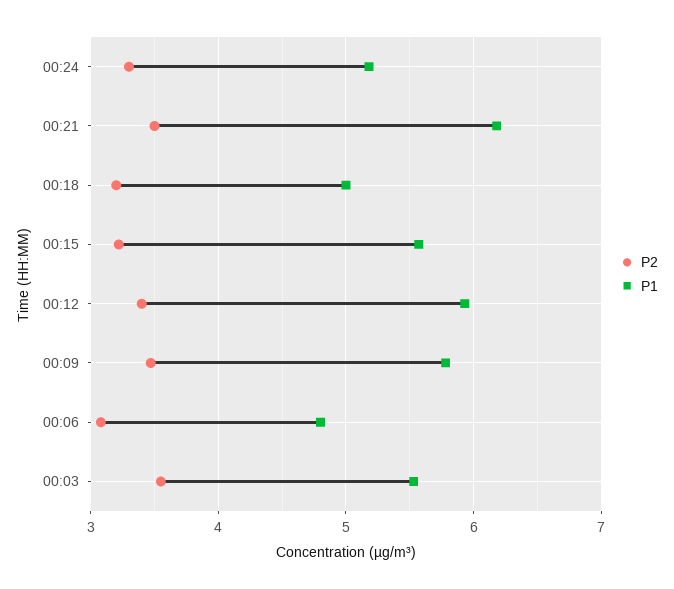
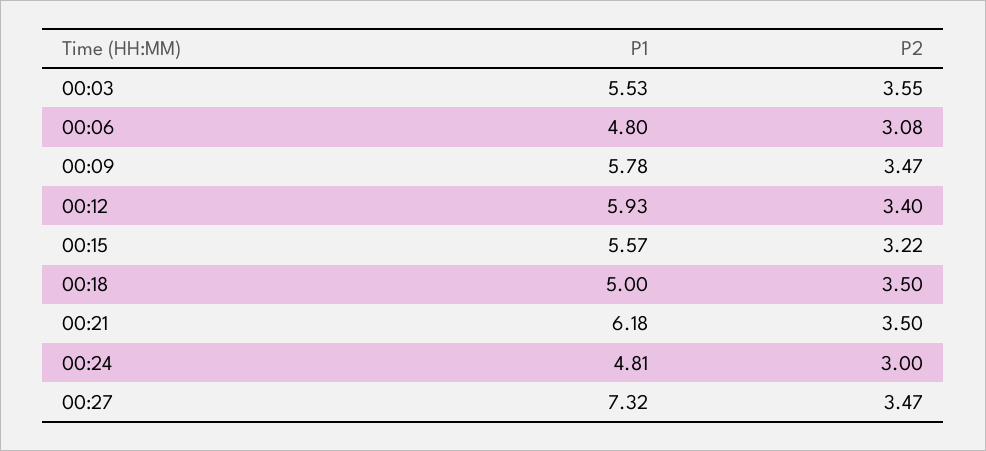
P2, 00:24: 3.3 -> 3
P1, 00:24: 5.2 -> 4.81
P2, 00:18: 3.2 -> 3.5
P1, 00:27: none -> 7.32
P2, 00:27: none -> 3.47

